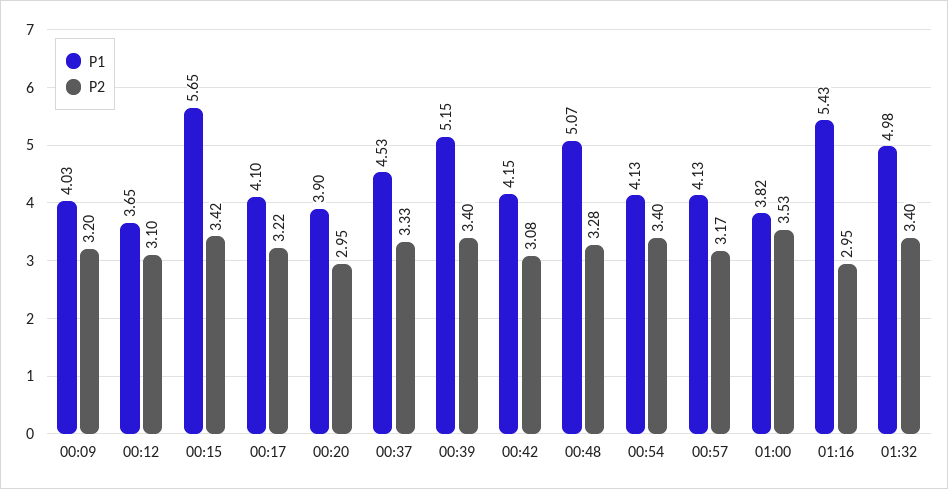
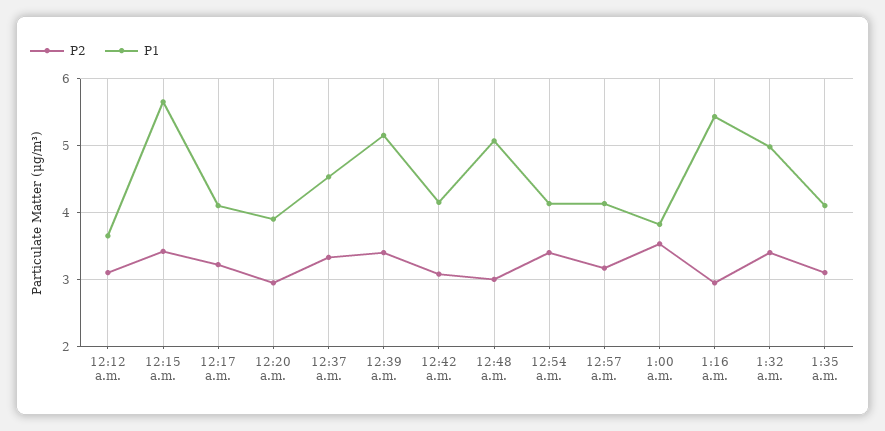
P1, 00:09: 4.03 -> none
P2, 00:09: 3.2 -> none
P2, 00:48: 3.28 -> 3
P2, 1:35 a.m.: none -> 3.1
P1, 1:35 a.m.: none -> 4.1

